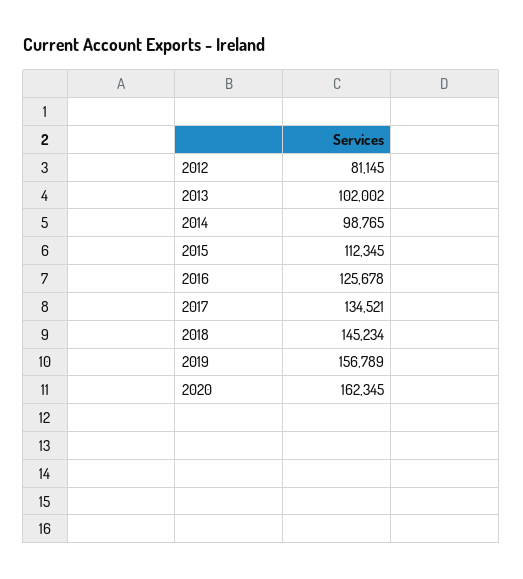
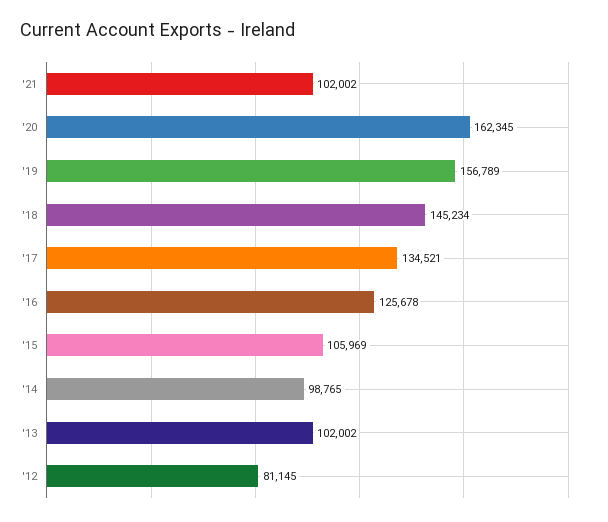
2015: 112345 -> 105969
'21: none -> 102002

